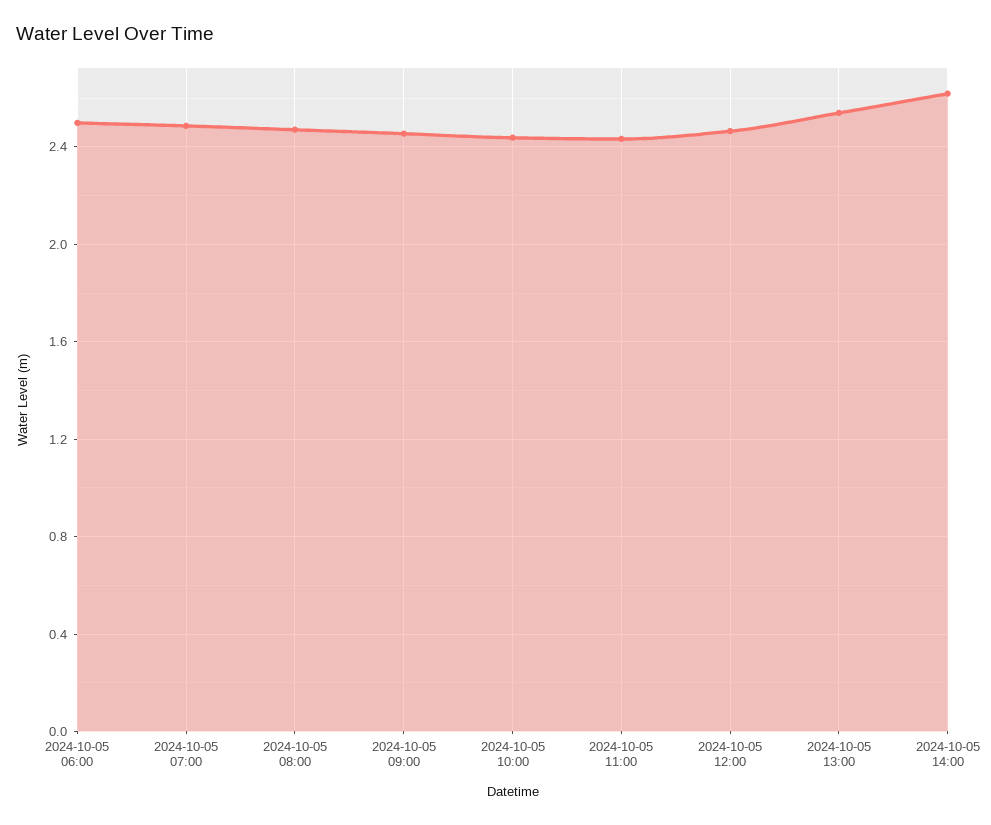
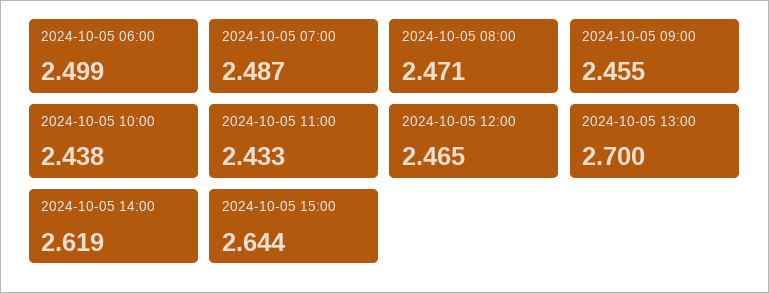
2024-10-05 13:00: 2.55 -> 2.7
2024-10-05 15:00: none -> 2.644

